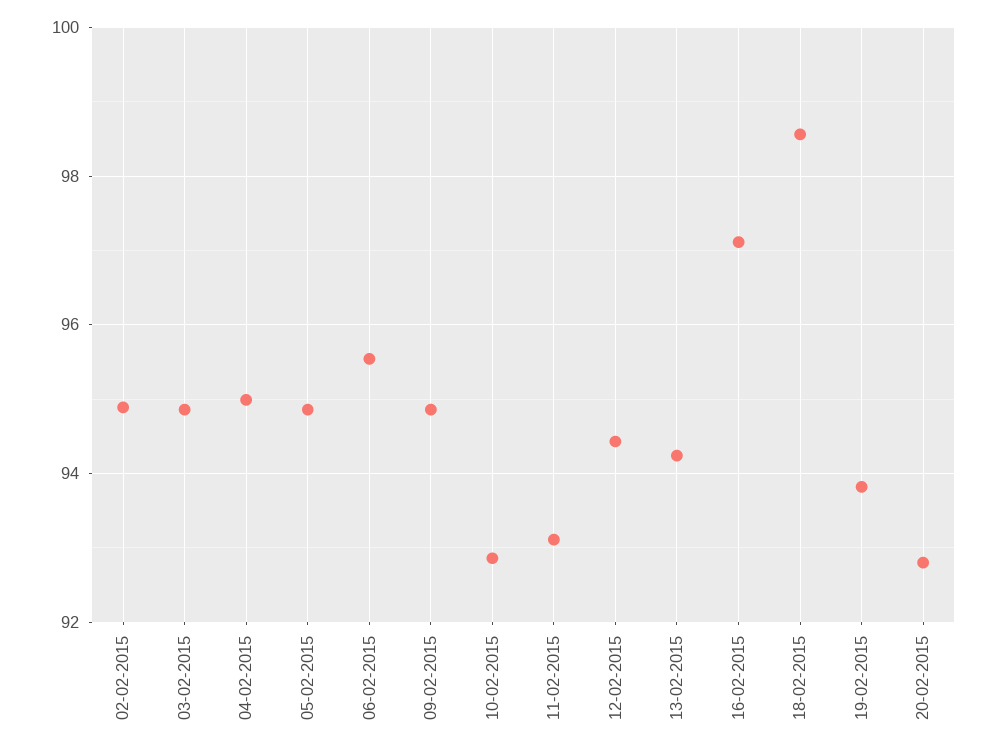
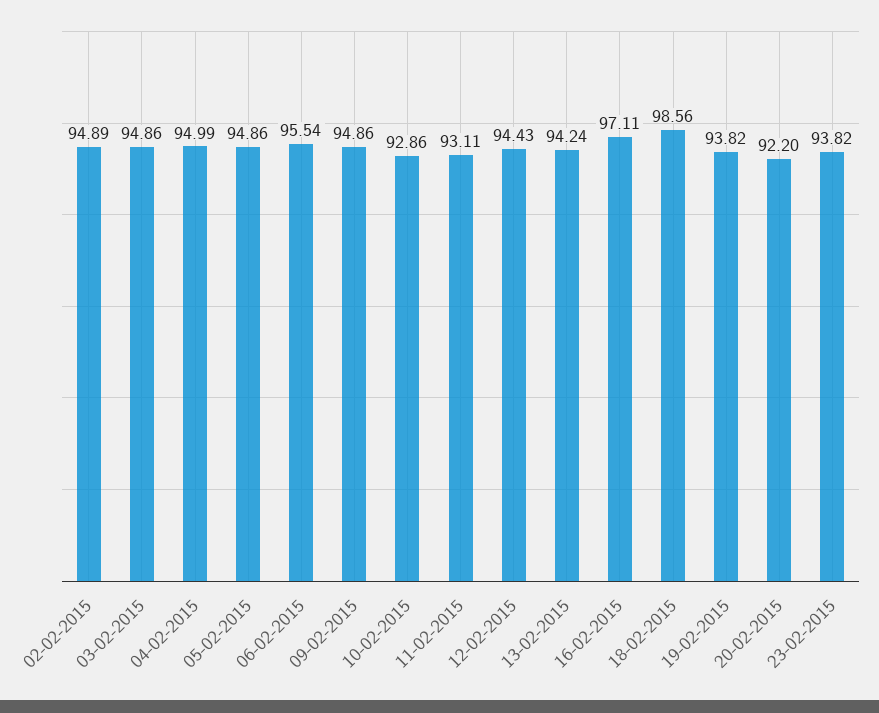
20-02-2015: 92.8 -> 92.2
23-02-2015: none -> 93.82

